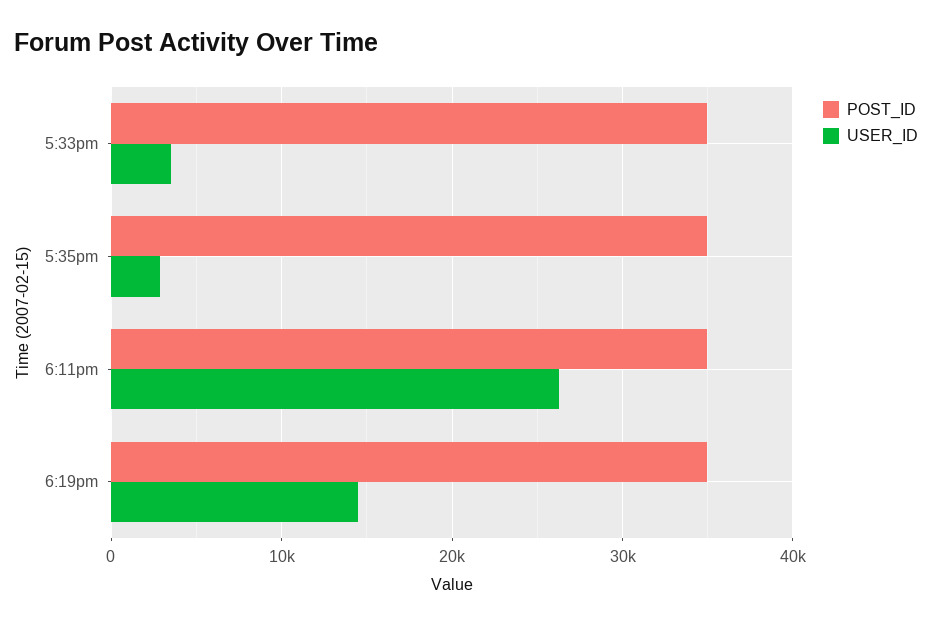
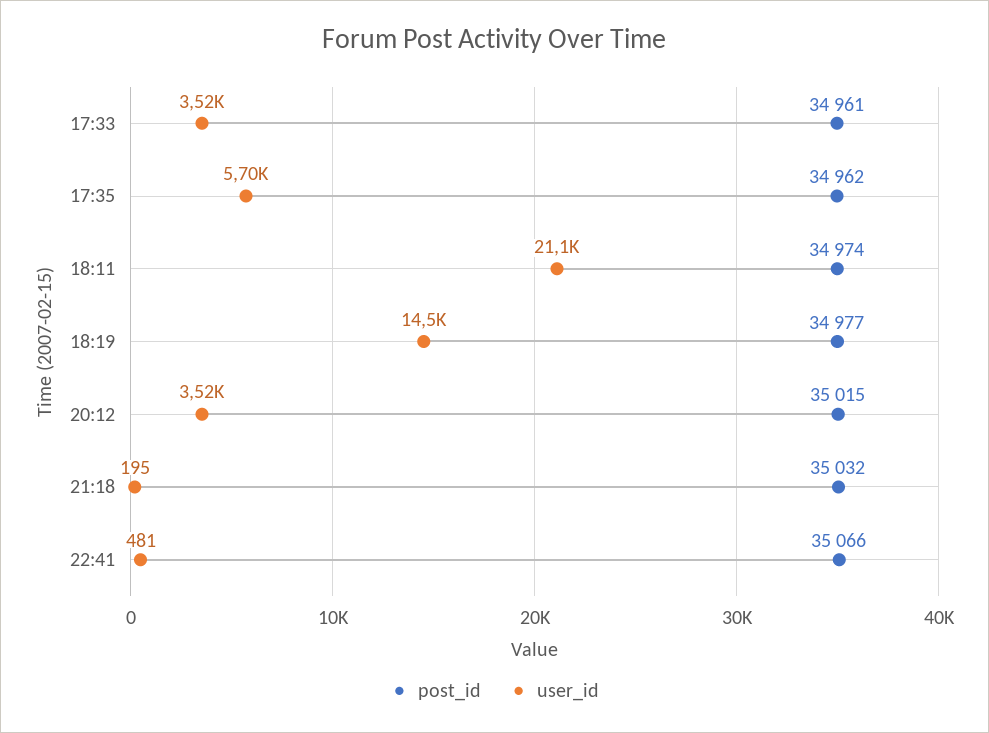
USER_ID, 5:35pm: 3000 -> 5700
USER_ID, 6:11pm: 26000 -> 21100
POST_ID, 20:12: none -> 35015
USER_ID, 20:12: none -> 3520
POST_ID, 21:18: none -> 35032
USER_ID, 21:18: none -> 195
POST_ID, 22:41: none -> 35066
USER_ID, 22:41: none -> 481

